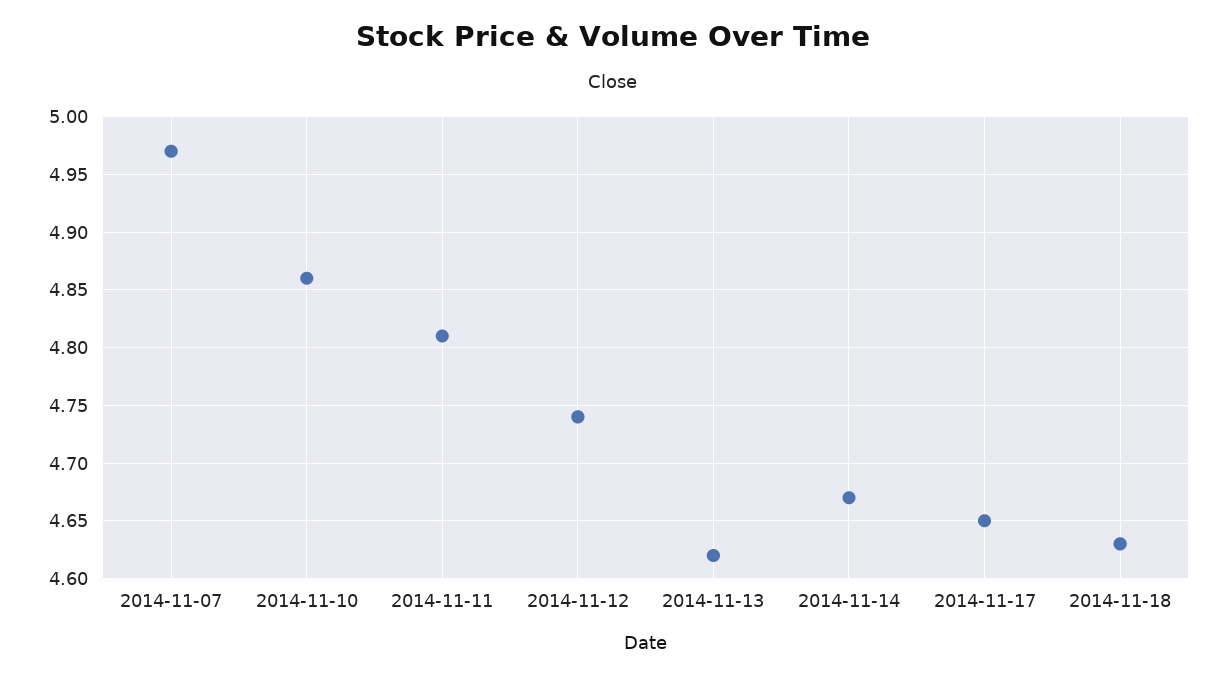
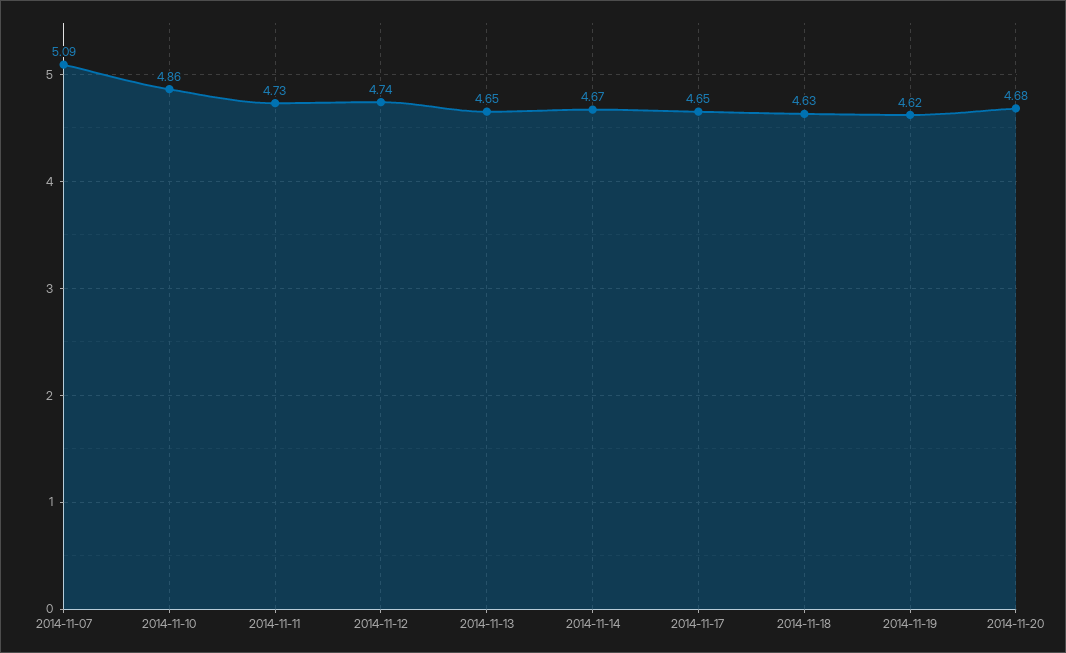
2014-11-07: 4.97 -> 5.09
2014-11-11: 4.81 -> 4.73
2014-11-13: 4.62 -> 4.65
2014-11-19: none -> 4.62
2014-11-20: none -> 4.68

